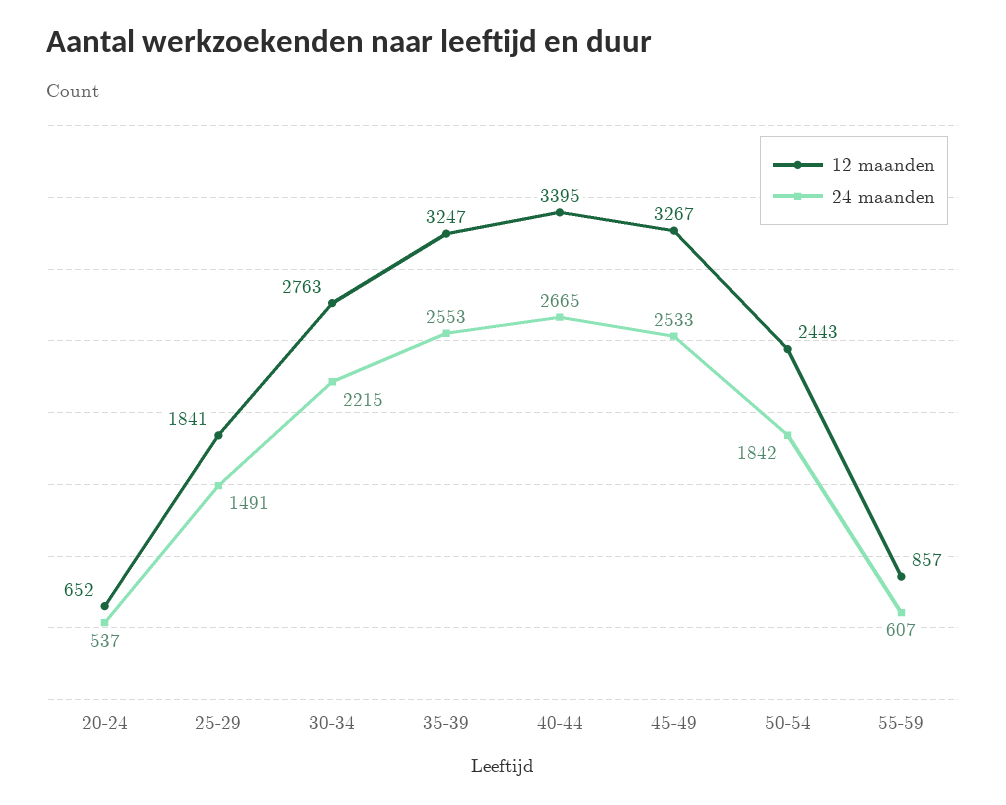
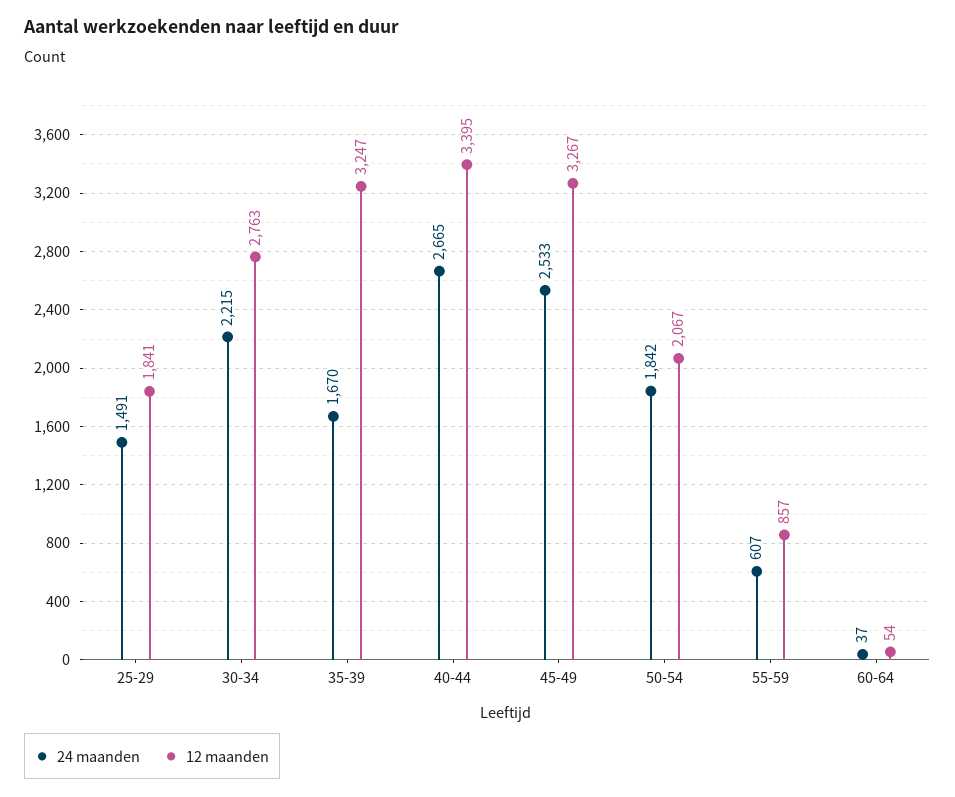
12 maanden, 20-24: 652 -> none
24 maanden, 20-24: 537 -> none
24 maanden, 35-39: 2553 -> 1670
12 maanden, 50-54: 2443 -> 2067
24 maanden, 60-64: none -> 37
12 maanden, 60-64: none -> 54

